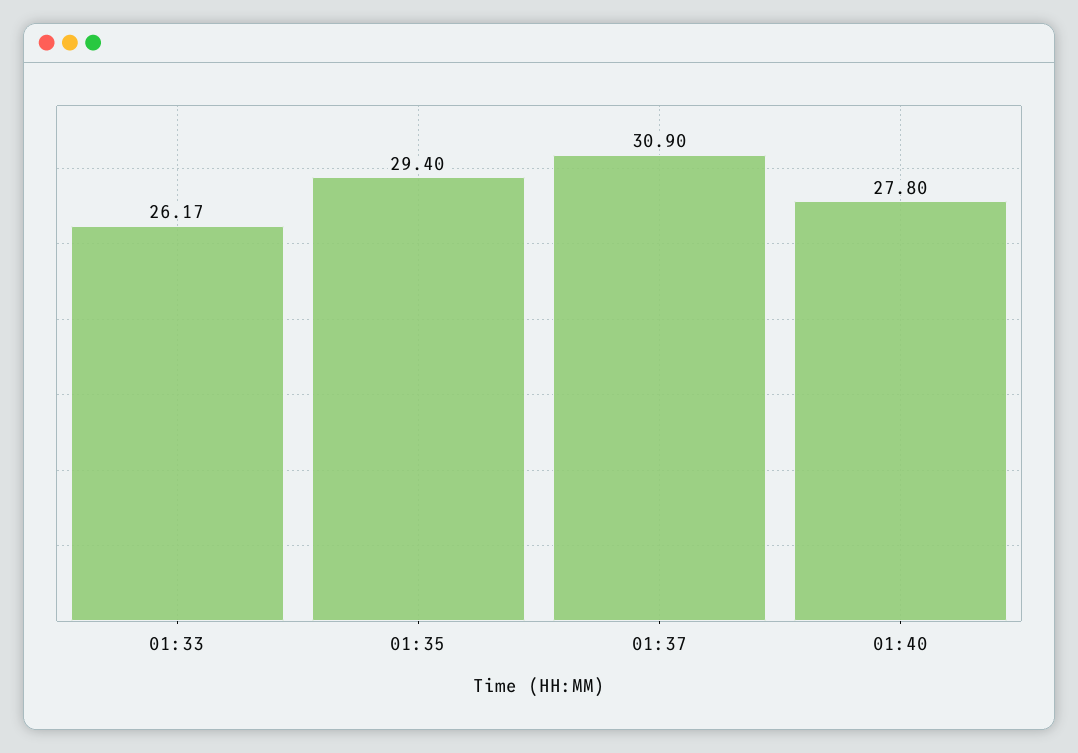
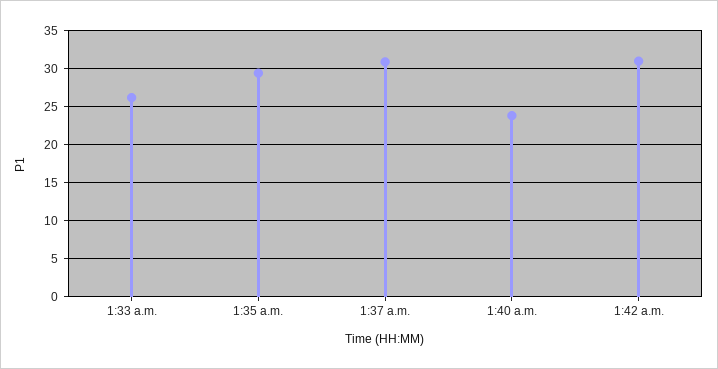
01:40: 27.8 -> 24
1:42 a.m.: none -> 31

